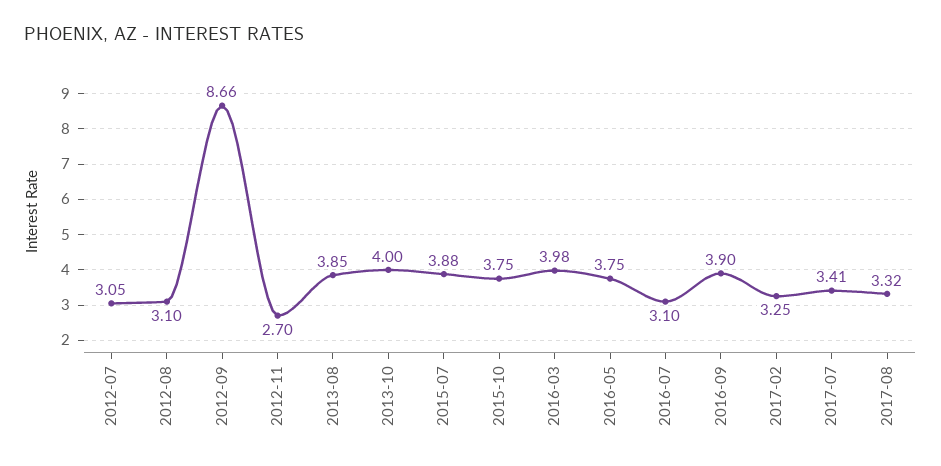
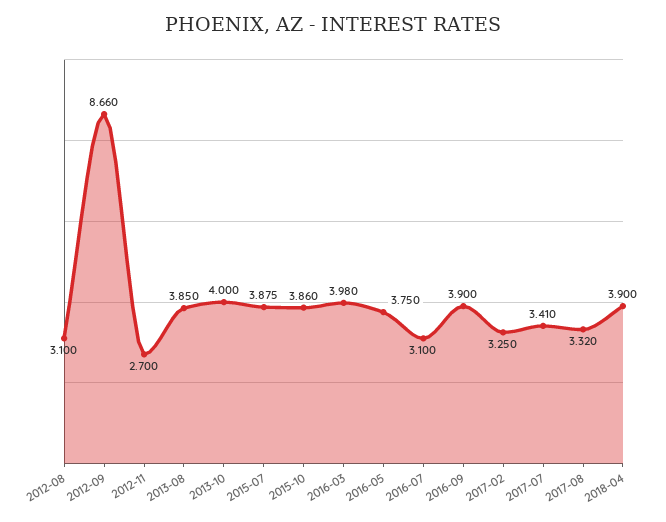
2012-07: 3.05 -> none
2015-10: 3.75 -> 3.86
2018-04: none -> 3.9

